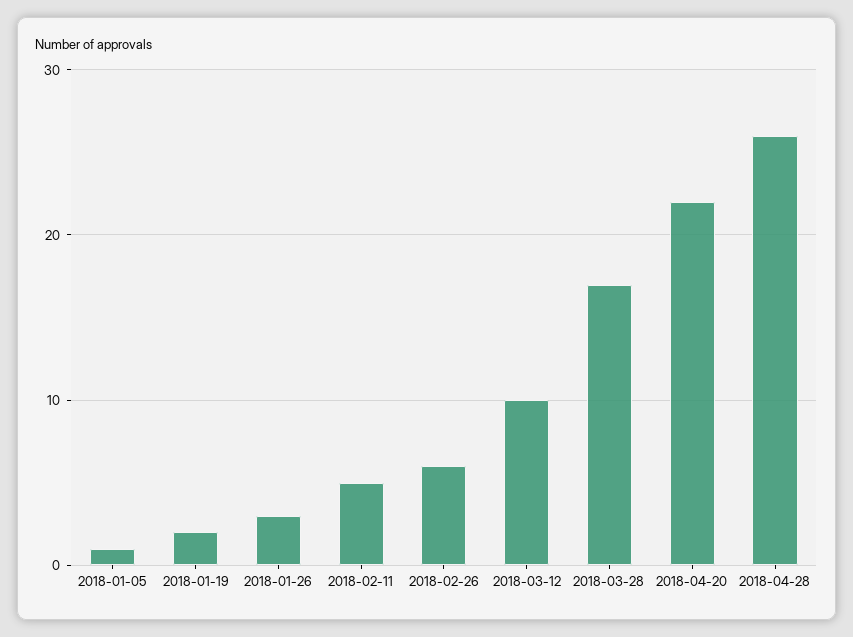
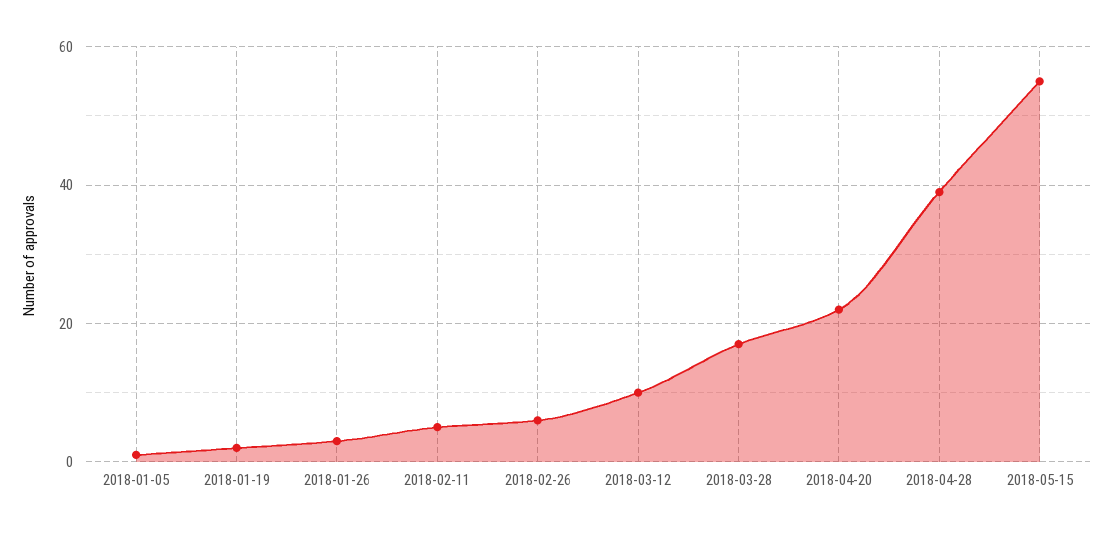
2018-04-28: 26 -> 40
2018-05-15: none -> 55

